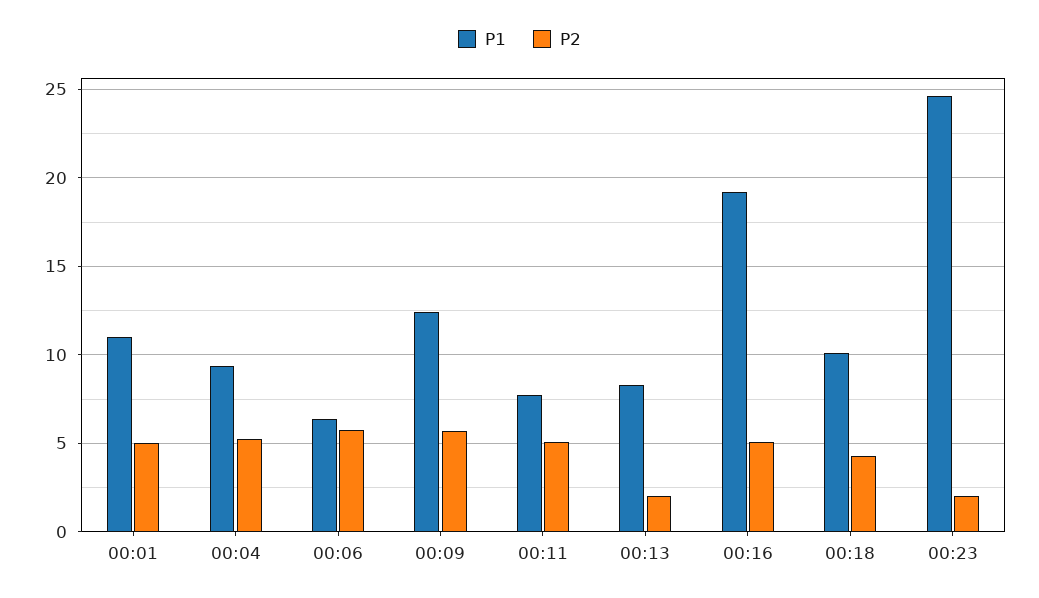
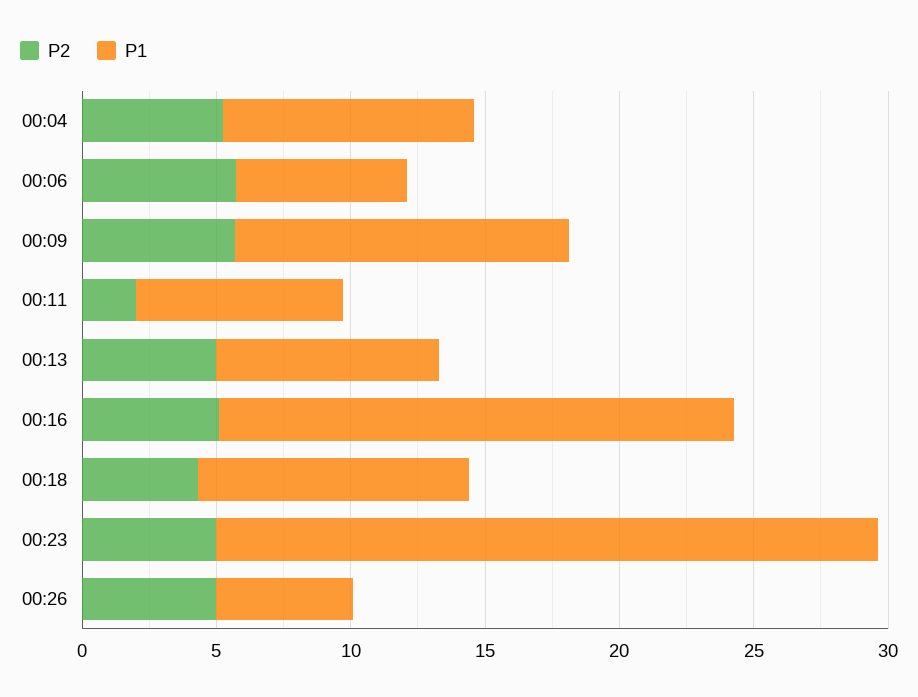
P1, 00:01: 11 -> none
P2, 00:01: 5 -> none
P2, 00:11: 5 -> 2
P2, 00:13: 2 -> 5
P2, 00:23: 2 -> 5
P2, 00:26: none -> 5
P1, 00:26: none -> 5

